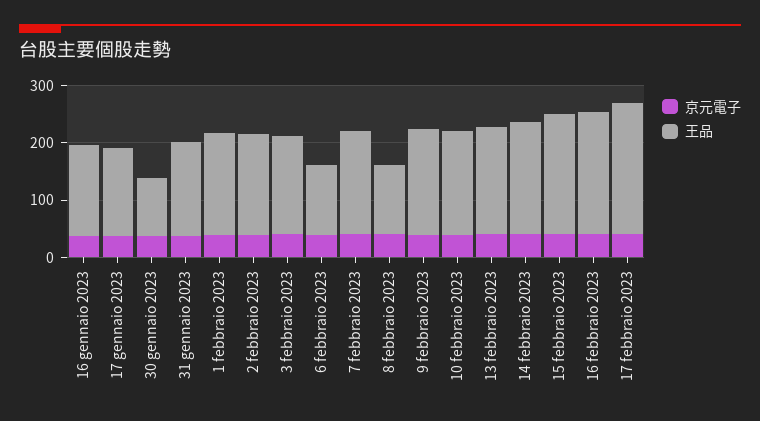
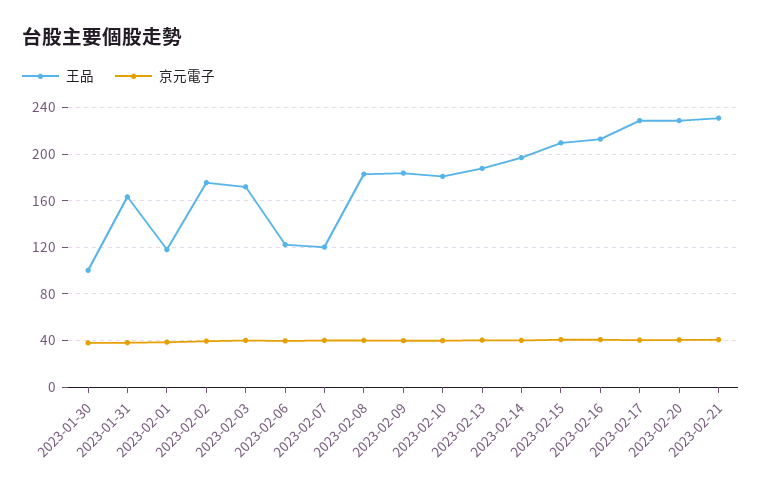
京元電子, 16 gennaio 2023: 40 -> none
王品, 16 gennaio 2023: 160 -> none
京元電子, 17 gennaio 2023: 40 -> none
王品, 17 gennaio 2023: 160 -> none
王品, 1 febbraio 2023: 180 -> 120
王品, 7 febbraio 2023: 180 -> 120
王品, 8 febbraio 2023: 120 -> 180
王品, 2023-02-20: none -> 230
京元電子, 2023-02-20: none -> 40
王品, 2023-02-21: none -> 230
京元電子, 2023-02-21: none -> 40

